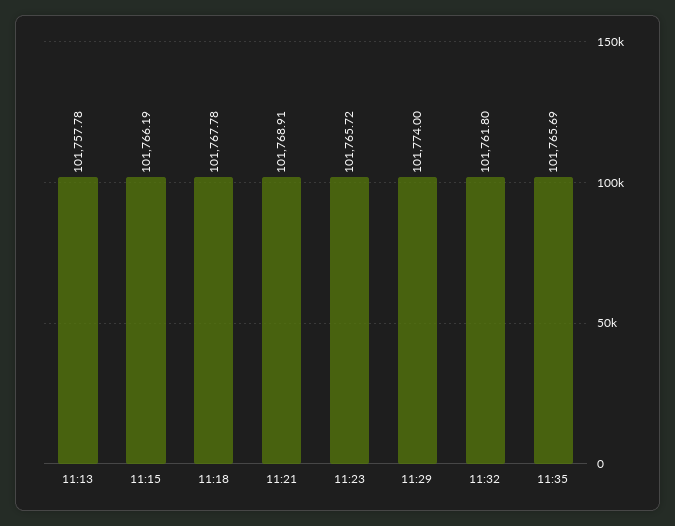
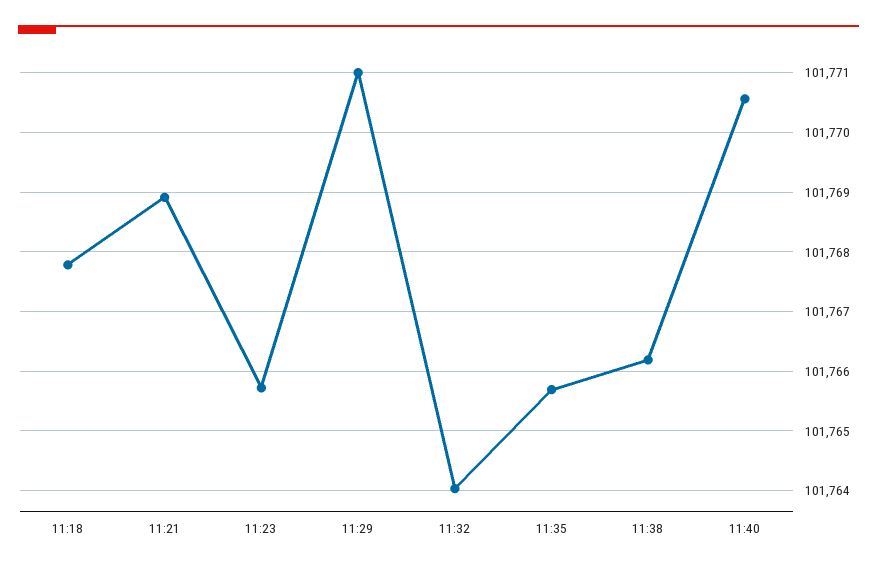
11:13: 101757.78 -> none
11:15: 101766.19 -> none
11:29: 101774 -> 101771
11:32: 101761.8 -> 101764
11:38: none -> 101766.2
11:40: none -> 101770.6

